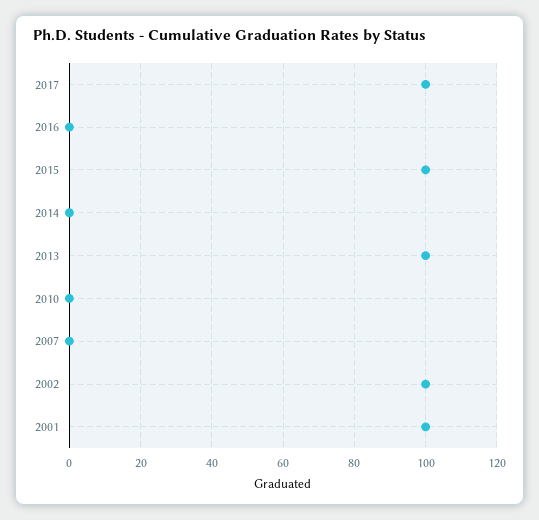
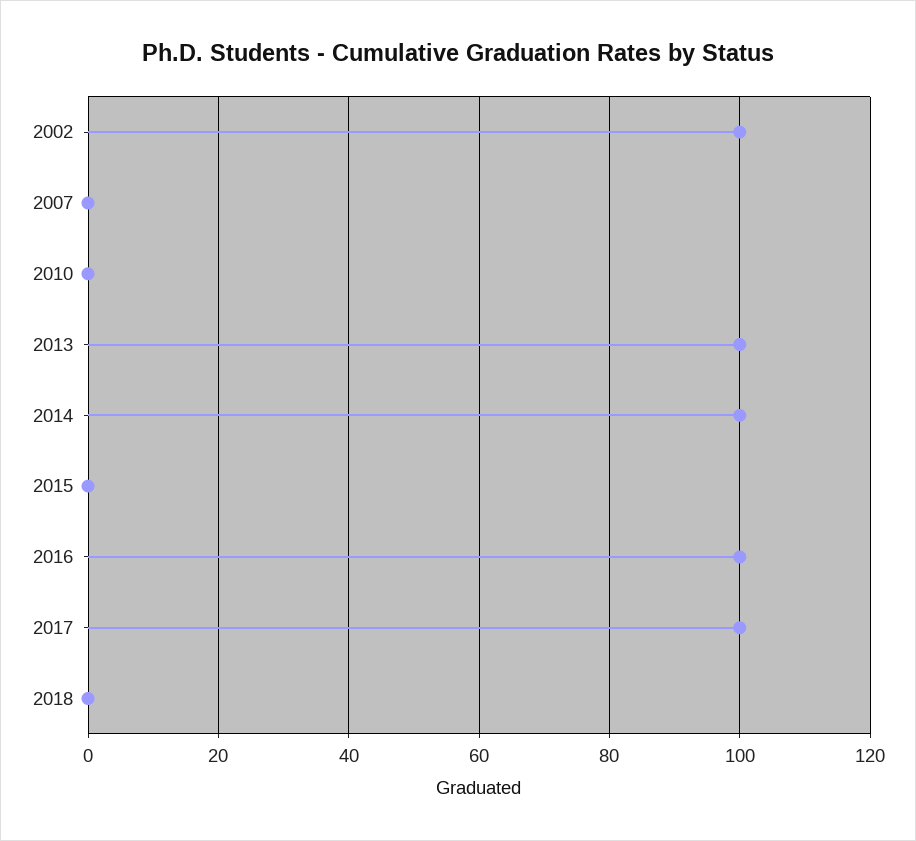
2016: 0 -> 100
2015: 100 -> 0
2014: 0 -> 100
2001: 100 -> none
2018: none -> 0

